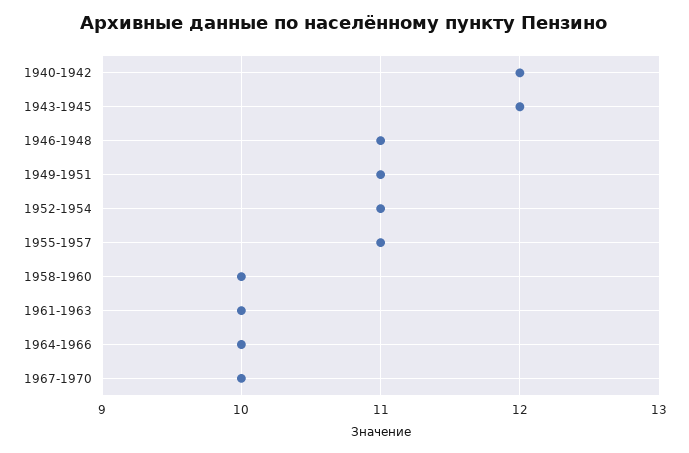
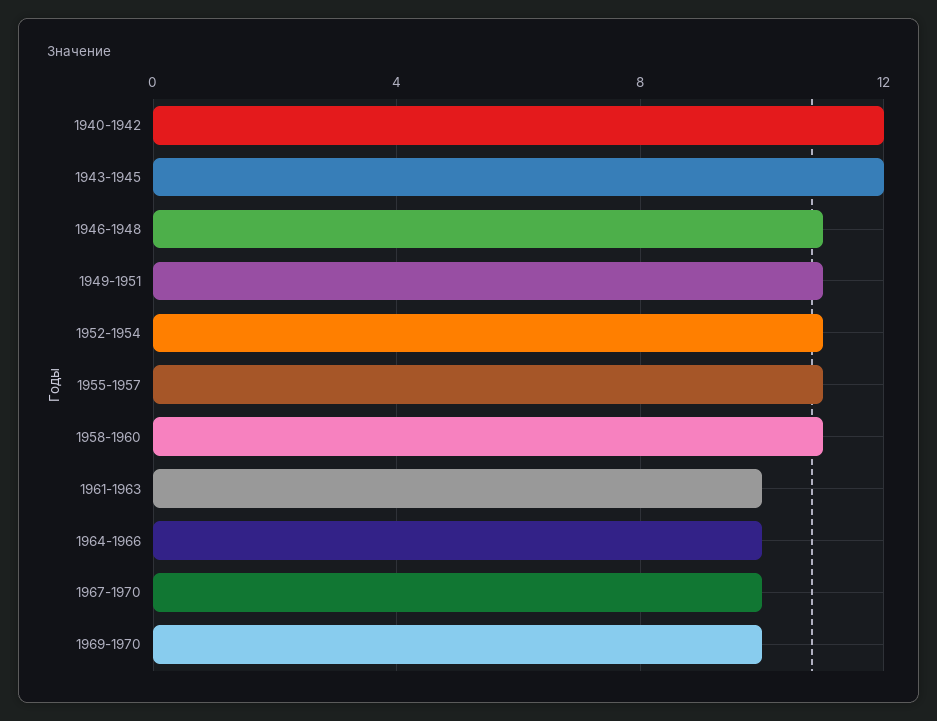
1958-1960: 10 -> 11
1969-1970: none -> 10

